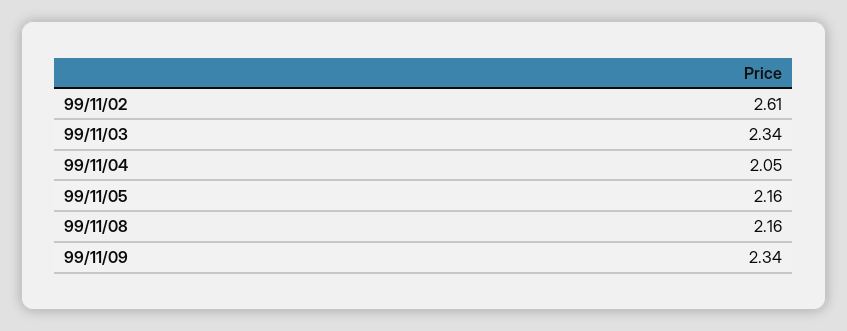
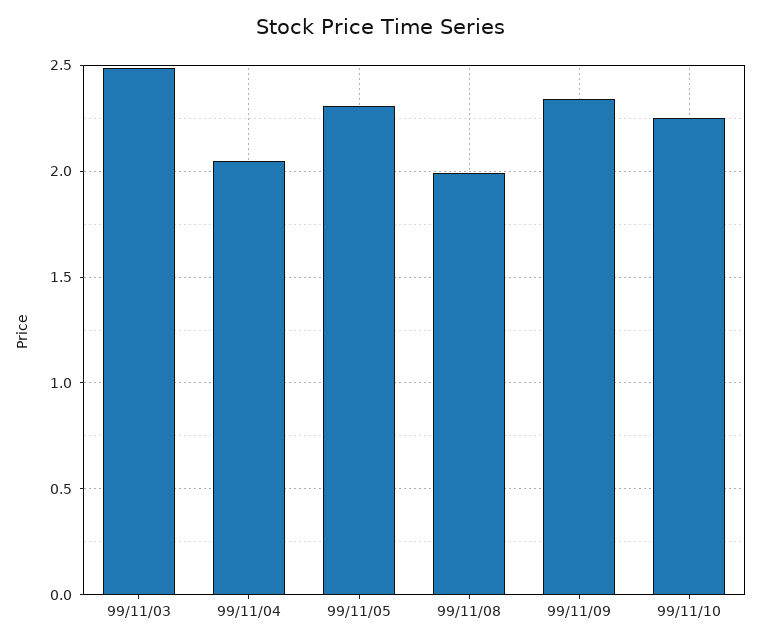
99/11/02: 2.61 -> none
99/11/03: 2.34 -> 2.5
99/11/05: 2.16 -> 2.3
99/11/08: 2.16 -> 2
99/11/10: none -> 2.25

